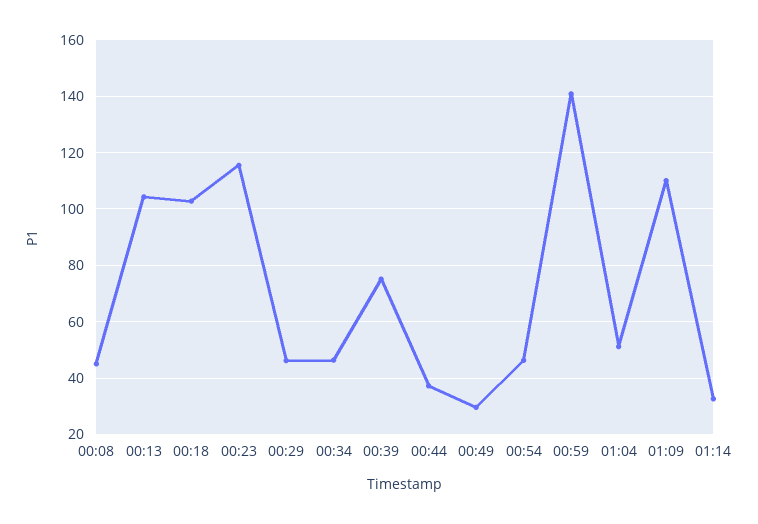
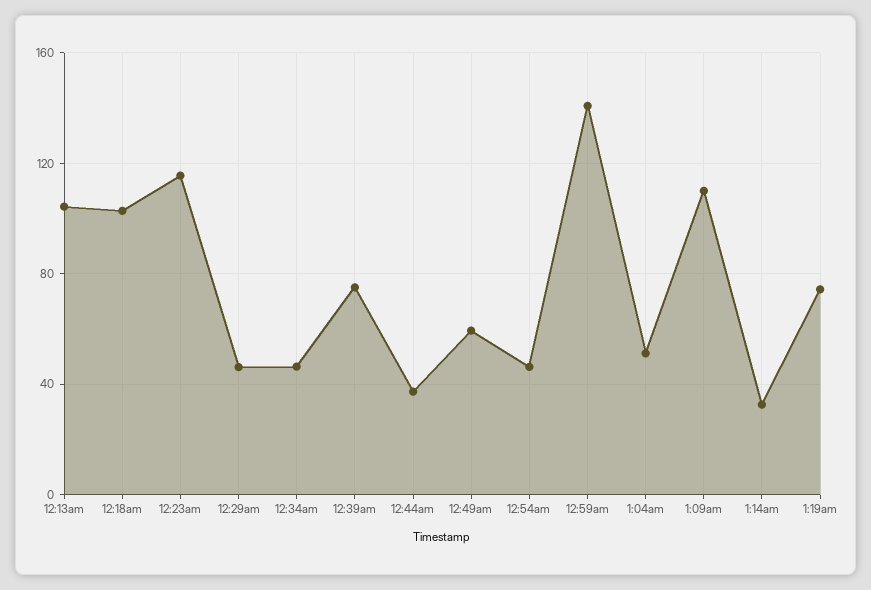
00:08: 45 -> none
00:49: 30 -> 60
1:19am: none -> 75

